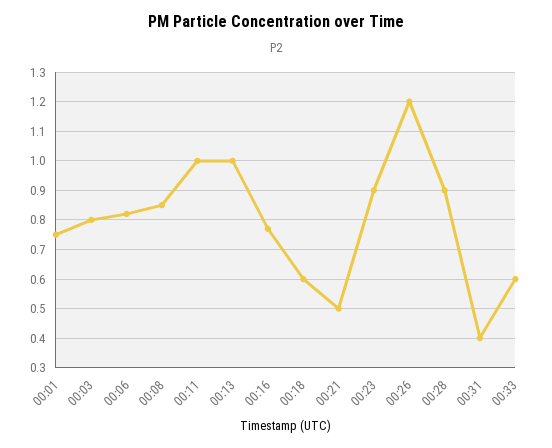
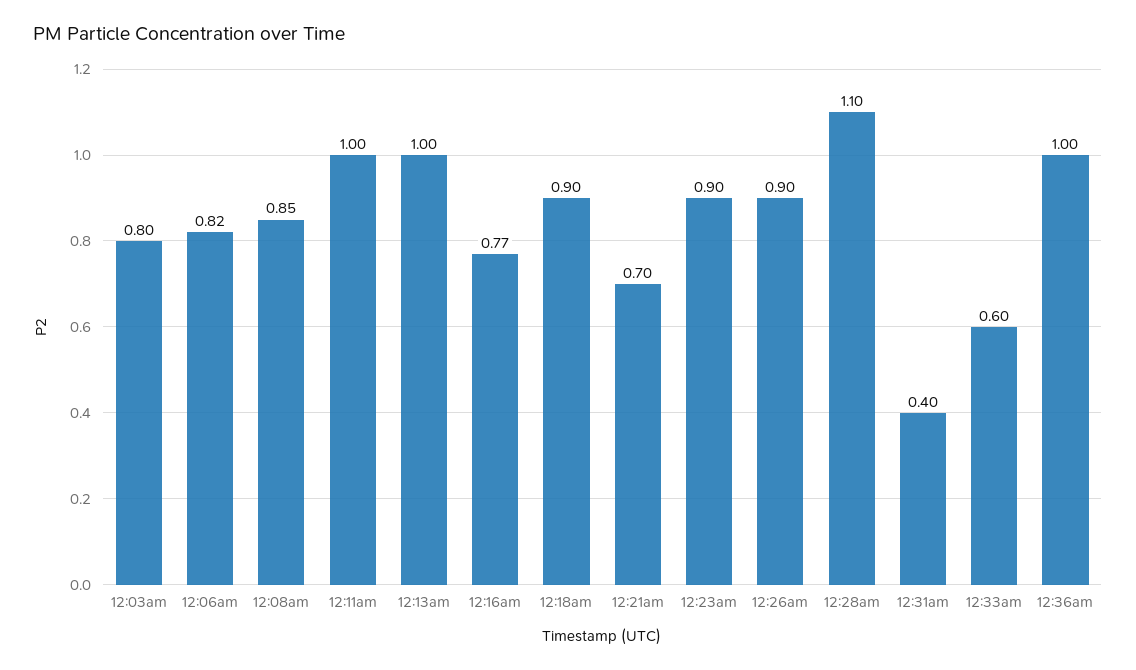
00:01: 0.75 -> none
00:18: 0.6 -> 0.9
00:21: 0.5 -> 0.7
00:26: 1.2 -> 0.9
00:28: 0.9 -> 1.1
12:36am: none -> 1

